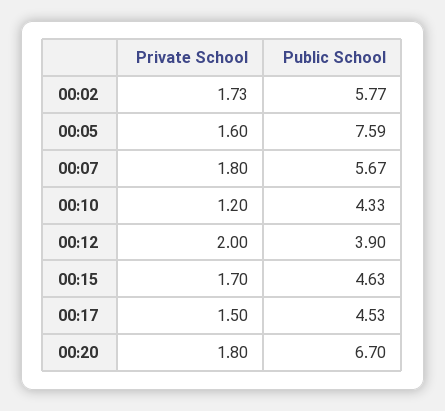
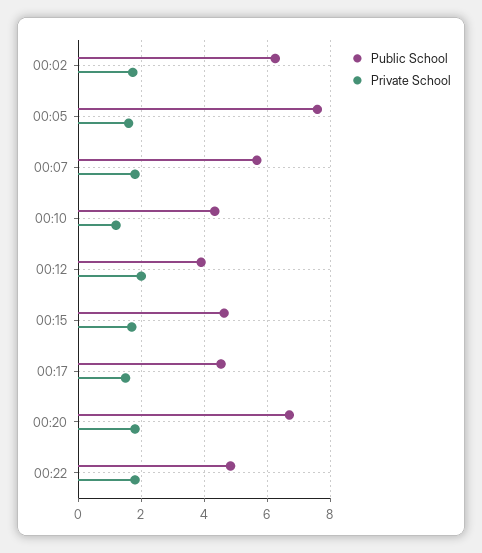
Public School, 00:02: 5.77 -> 6.2
Public School, 00:22: none -> 4.8
Private School, 00:22: none -> 1.8

